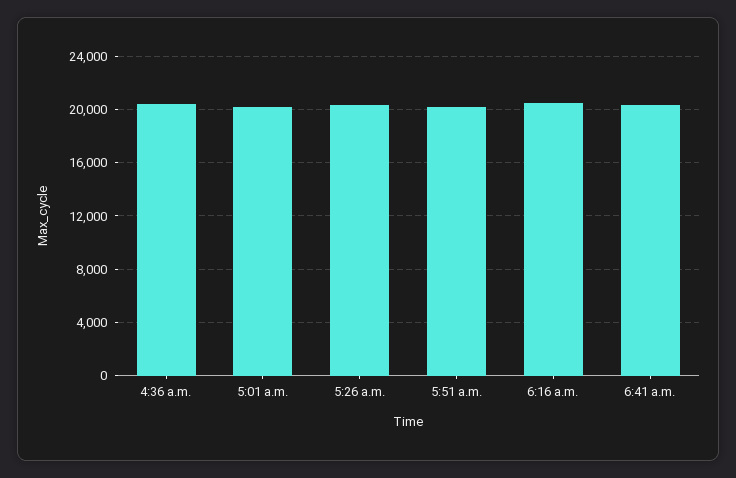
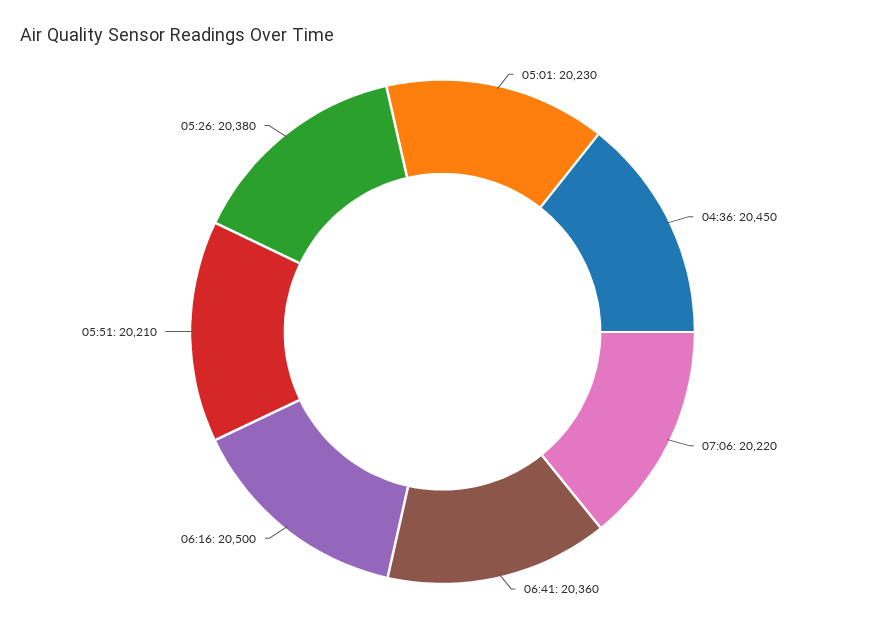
07:06: none -> 20220

